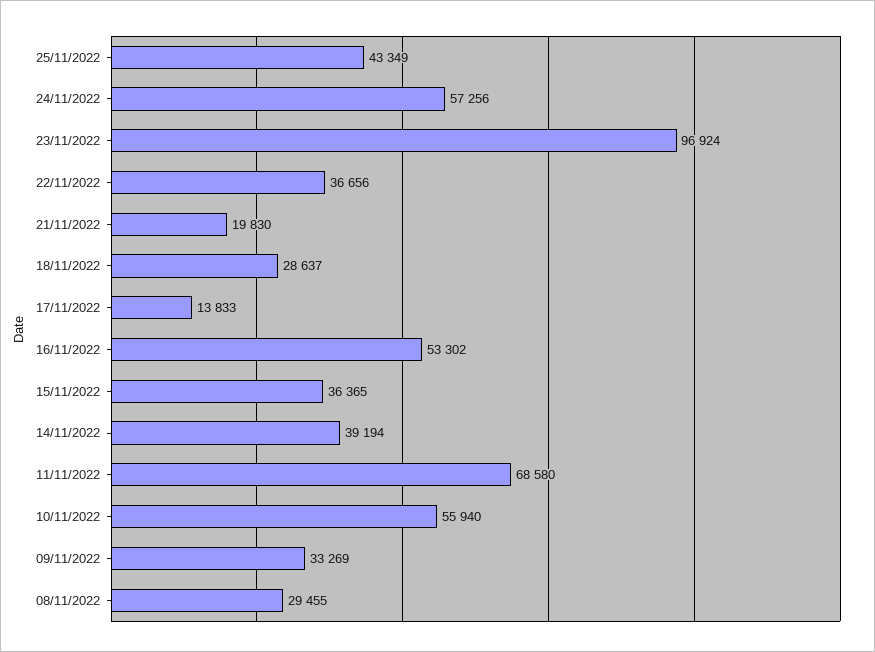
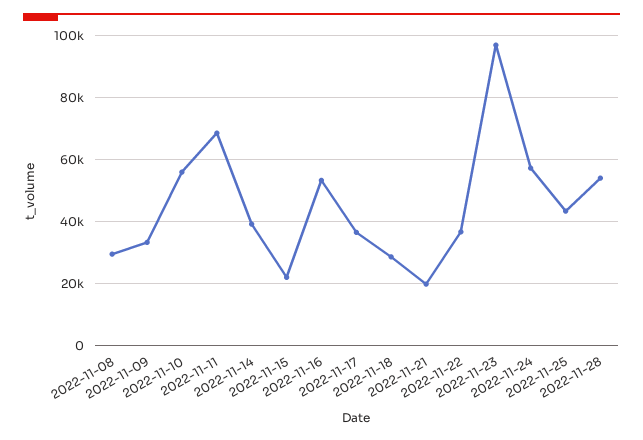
17/11/2022: 13833 -> 36000
15/11/2022: 36365 -> 22000
2022-11-28: none -> 54000

